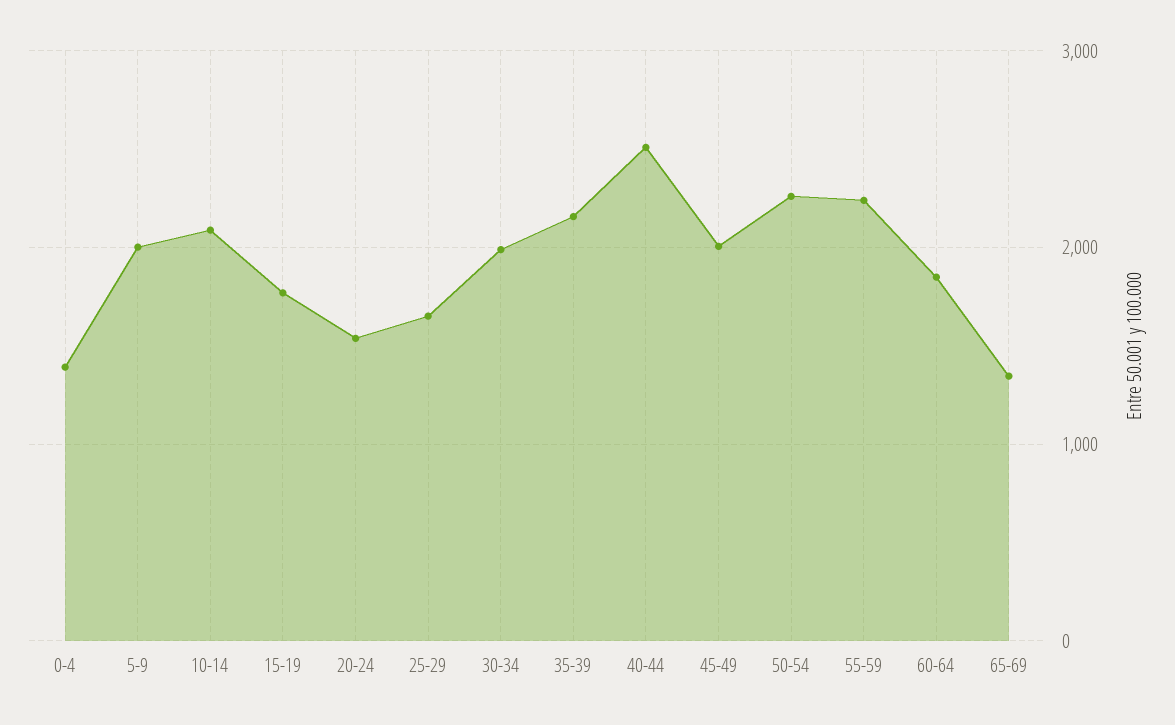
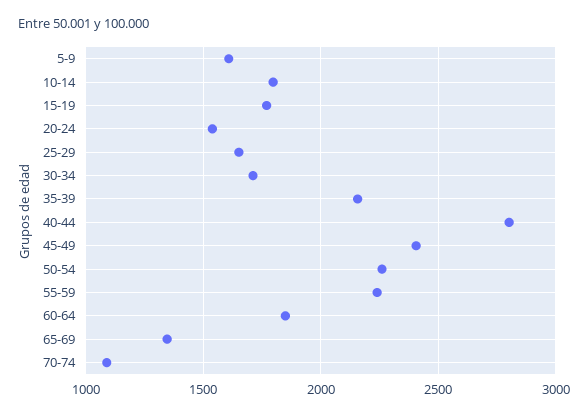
0-4: 1400 -> none
5-9: 2000 -> 1600
10-14: 2100 -> 1800
30-34: 2000 -> 1700
40-44: 2500 -> 2800
45-49: 2000 -> 2400
70-74: none -> 1100

